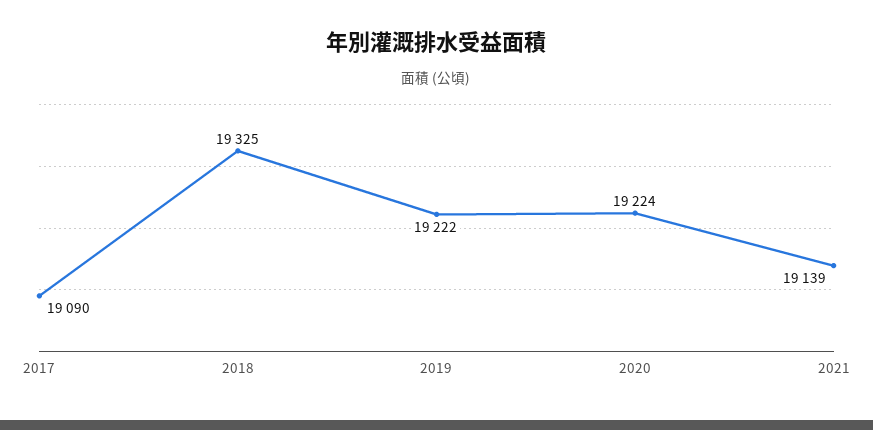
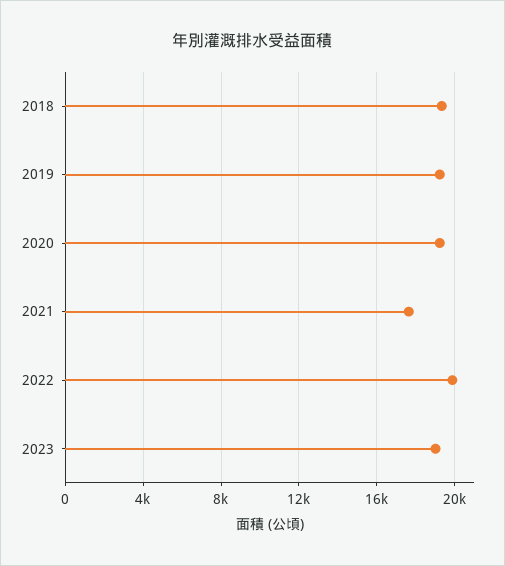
2017: 19090 -> none
2021: 19139 -> 17500
2022: none -> 20000
2023: none -> 19000

